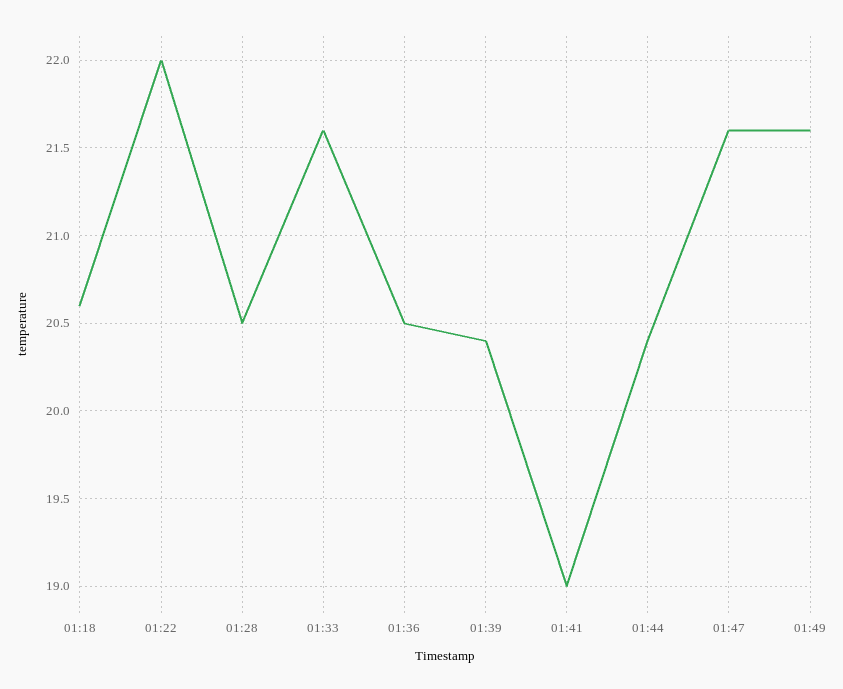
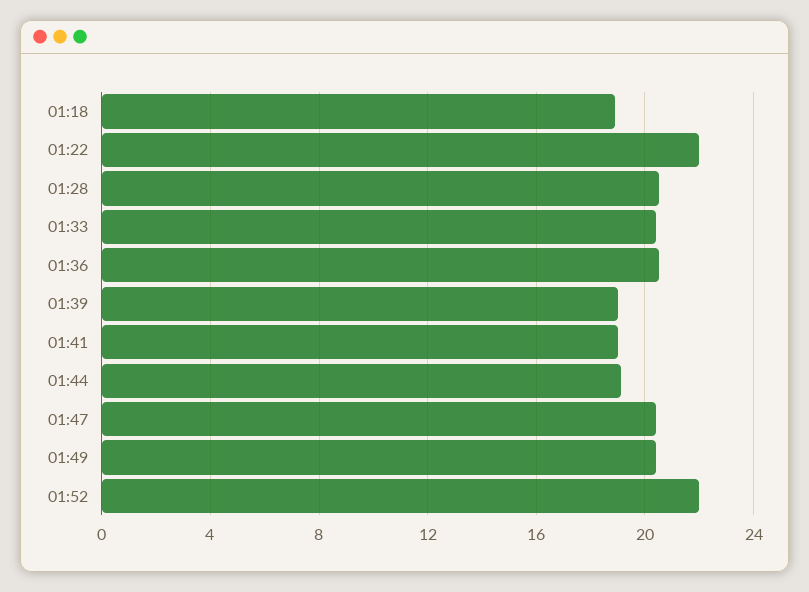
01:18: 20.6 -> 19
01:33: 21.6 -> 20.5
01:39: 20.4 -> 19
01:44: 20.4 -> 19
01:47: 21.6 -> 20.5
01:49: 21.6 -> 20.5
01:52: none -> 22

